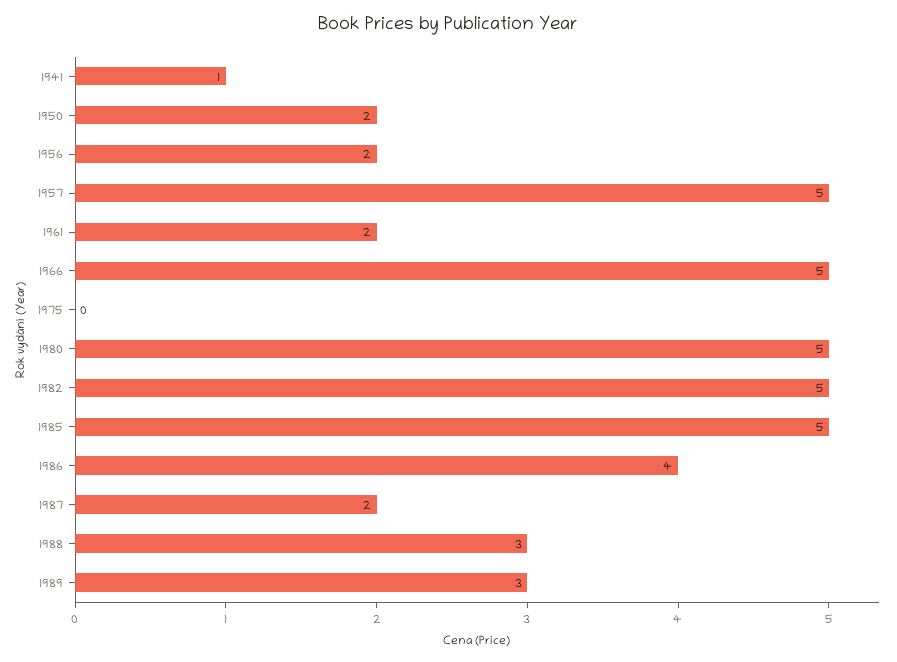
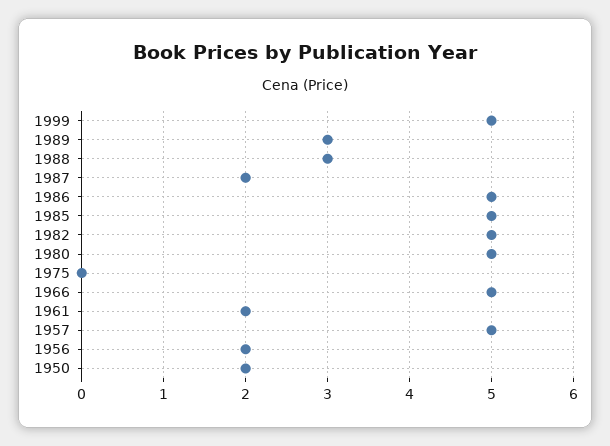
1941: 1 -> none
1986: 4 -> 5
1999: none -> 5

